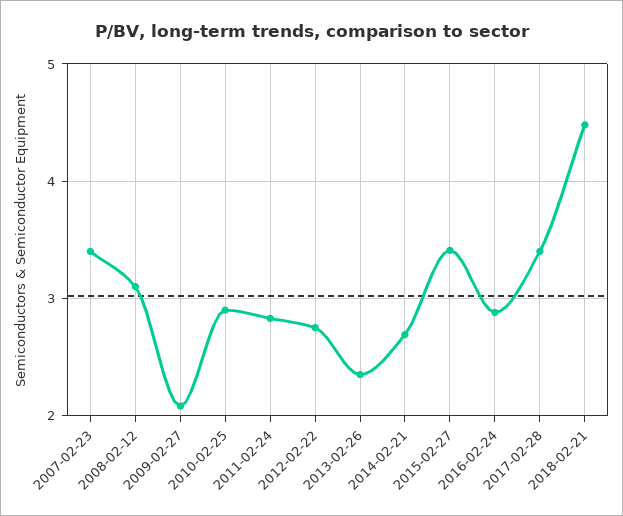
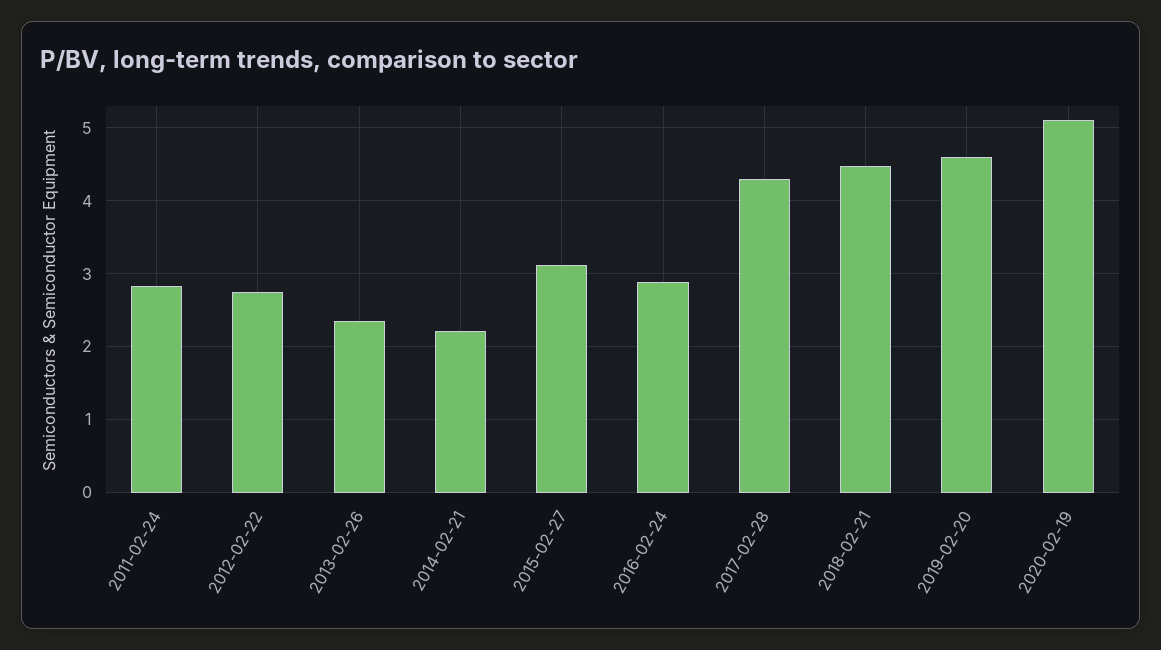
2007-02-23: 3.4 -> none
2008-02-12: 3.1 -> none
2009-02-27: 2.1 -> none
2010-02-25: 2.9 -> none
2014-02-21: 2.7 -> 2.2
2015-02-27: 3.4 -> 3.1
2017-02-28: 3.4 -> 4.3
2019-02-20: none -> 4.6
2020-02-19: none -> 5.1

